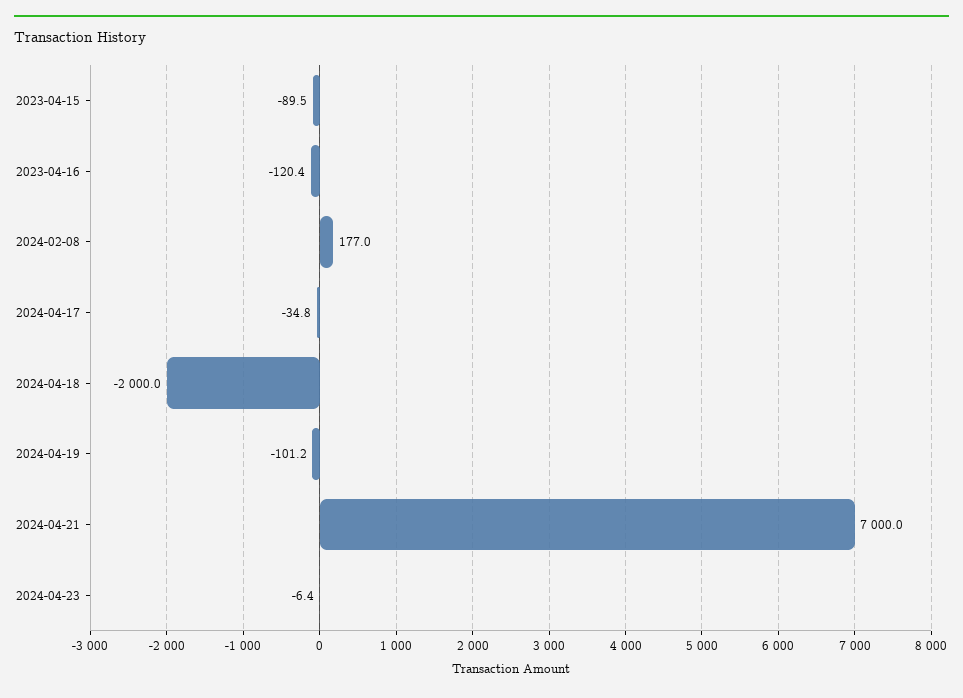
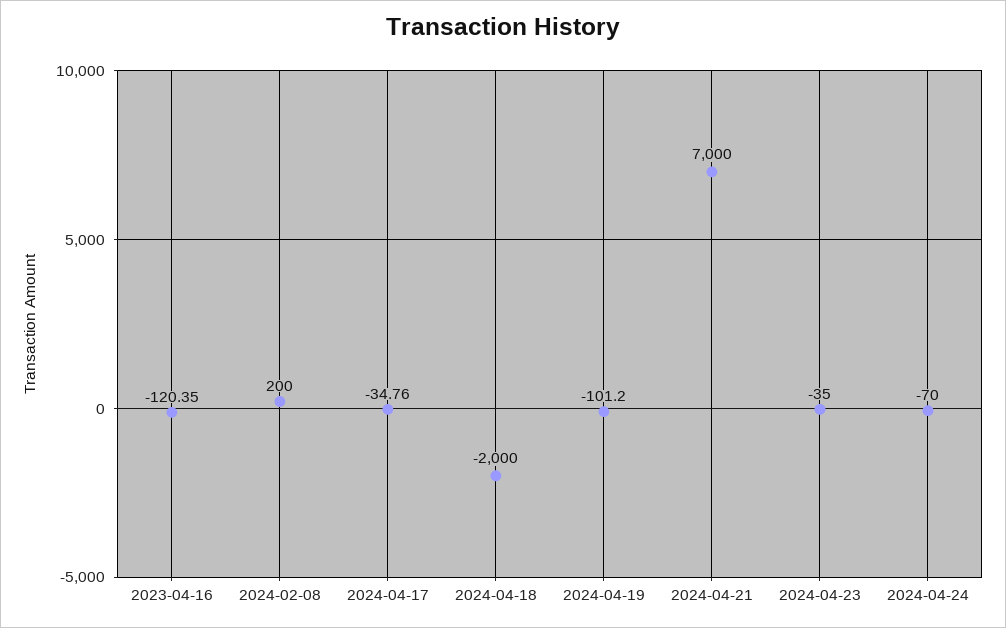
2023-04-15: -89.5 -> none
2024-02-08: 177 -> 200
2024-04-23: -6.4 -> -35
2024-04-24: none -> -70

